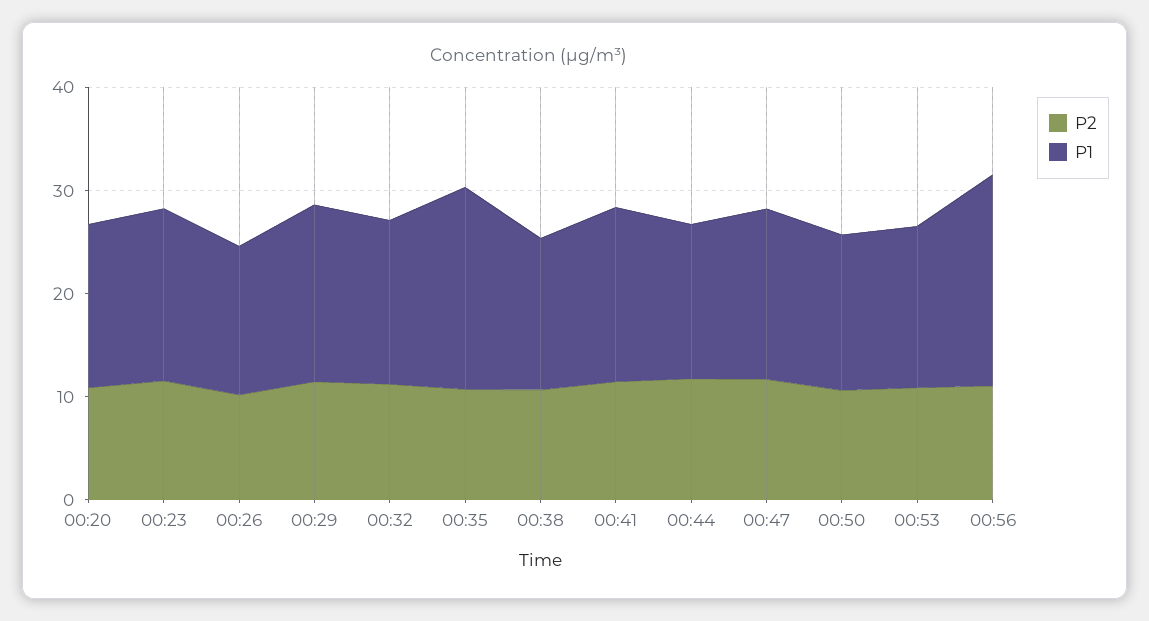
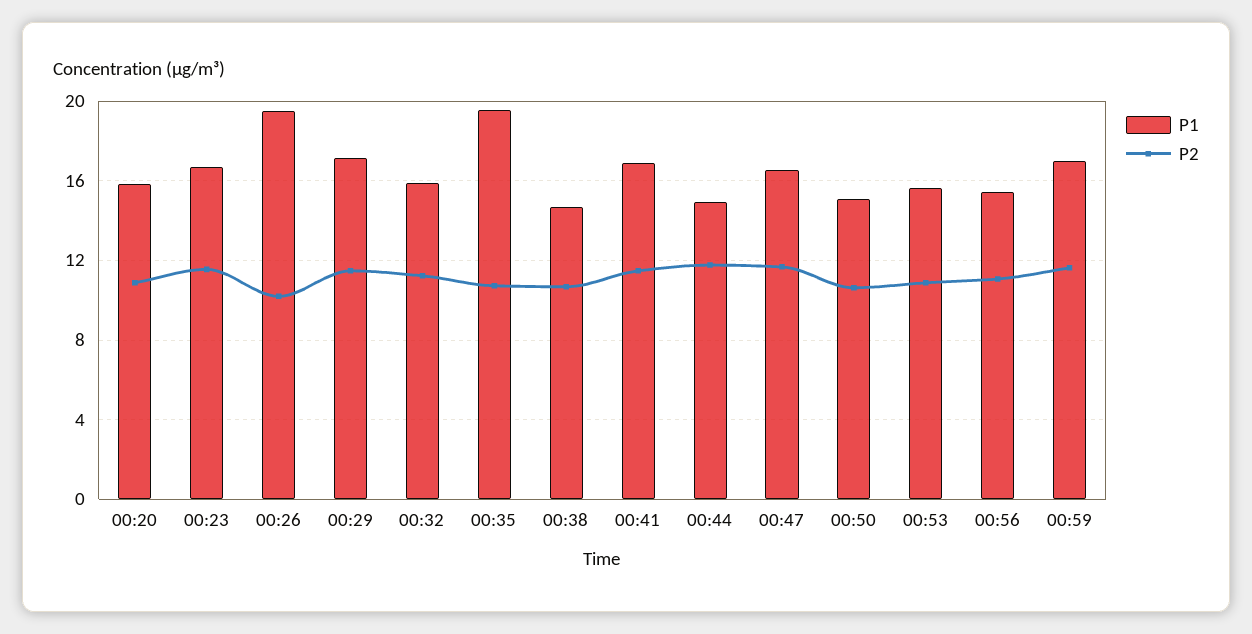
P1, 00:26: 14 -> 19.5
P1, 00:56: 20 -> 15.5
P1, 00:59: none -> 17
P2, 00:59: none -> 11.5

